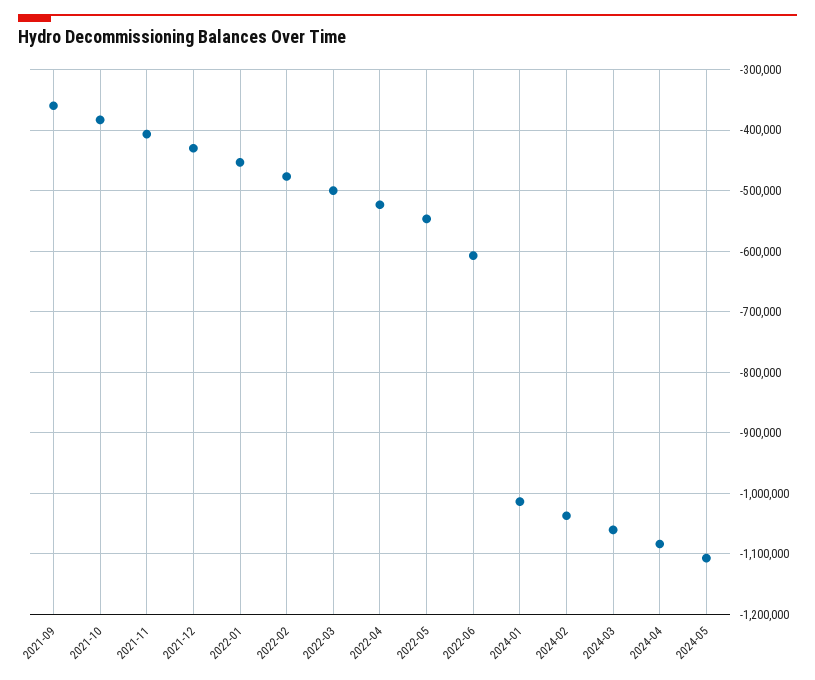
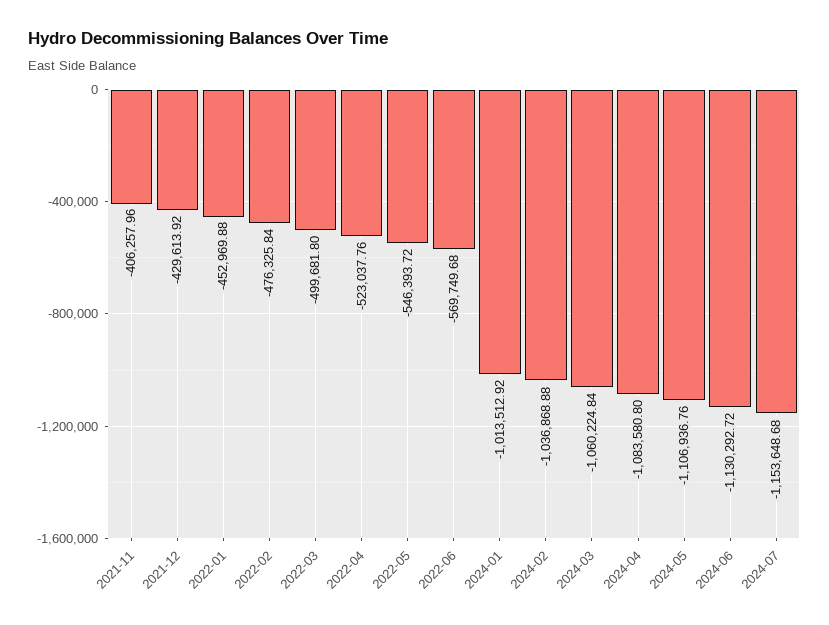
2021-09: -360000 -> none
2021-10: -380000 -> none
2022-06: -610000 -> -569749.68
2024-06: none -> -1130292.72
2024-07: none -> -1153648.68

